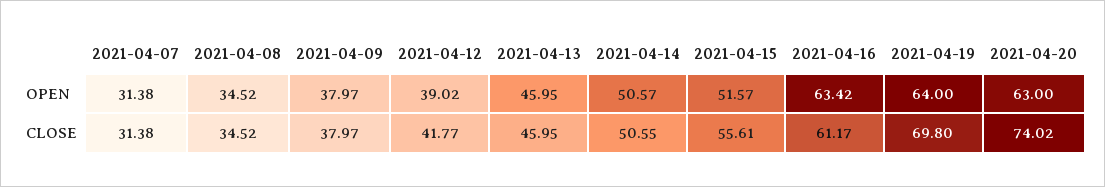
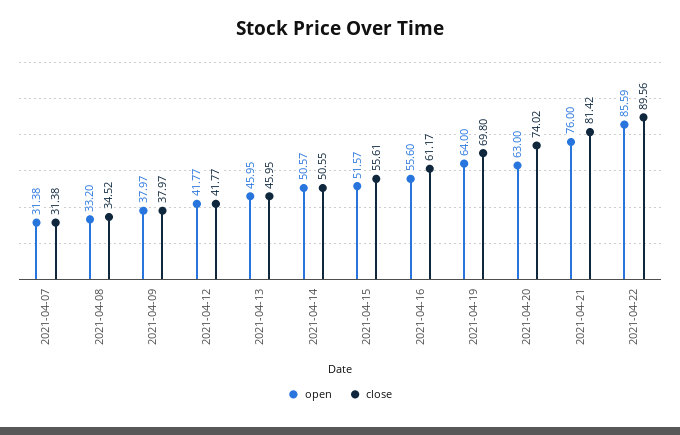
OPEN, 2021-04-08: 34.52 -> 33.2
OPEN, 2021-04-12: 39.02 -> 41.77
OPEN, 2021-04-16: 63.42 -> 55.6
OPEN, 2021-04-21: none -> 76
CLOSE, 2021-04-21: none -> 81.42
OPEN, 2021-04-22: none -> 85.59
CLOSE, 2021-04-22: none -> 89.56

